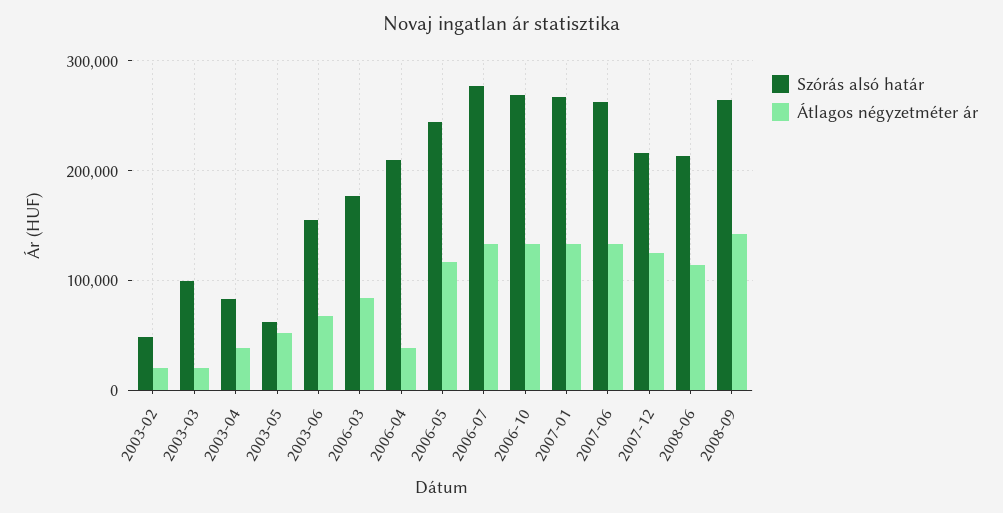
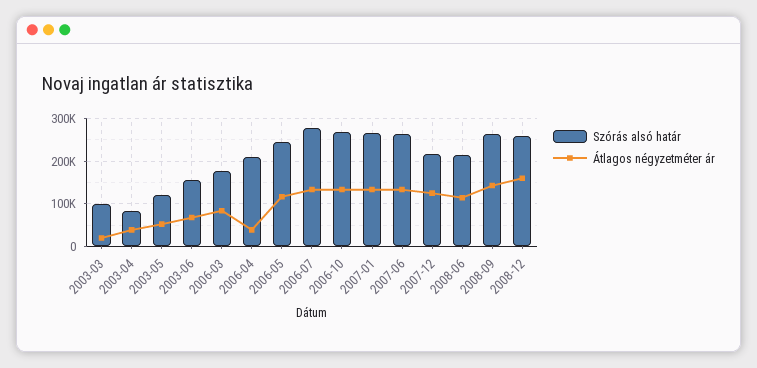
Szórás alsó határ, 2003-02: 50000 -> none
Átlagos négyzetméter ár, 2003-02: 20000 -> none
Szórás alsó határ, 2003-05: 60000 -> 120000
Szórás alsó határ, 2008-12: none -> 260000
Átlagos négyzetméter ár, 2008-12: none -> 160000

